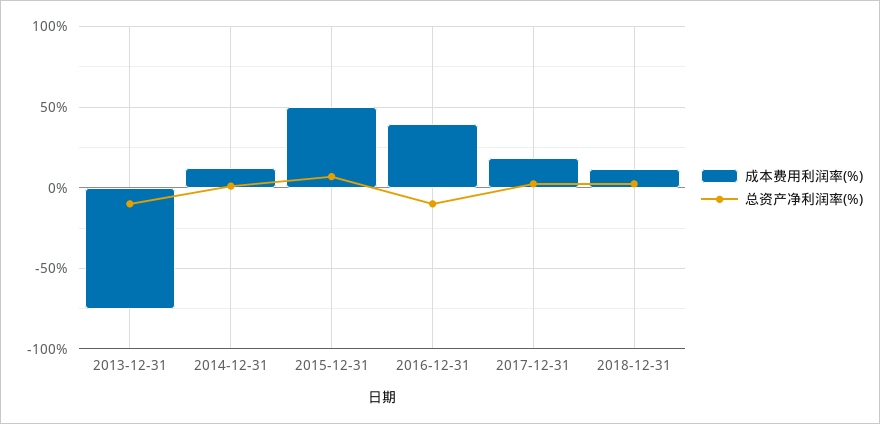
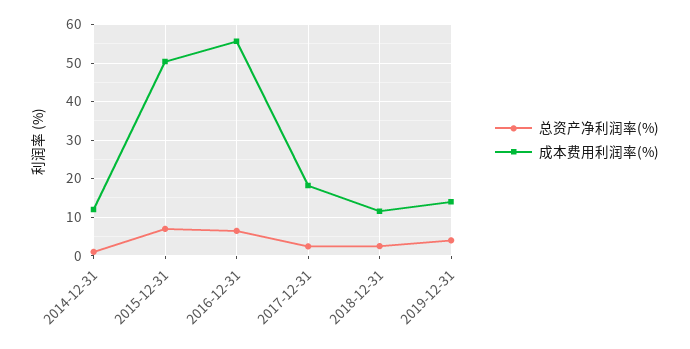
成本费用利润率(%), 2013-12-31: -75 -> none
总资产净利润率(%), 2013-12-31: -10 -> none
成本费用利润率(%), 2016-12-31: 40 -> 56
总资产净利润率(%), 2016-12-31: -10 -> 6
总资产净利润率(%), 2019-12-31: none -> 4
成本费用利润率(%), 2019-12-31: none -> 14

